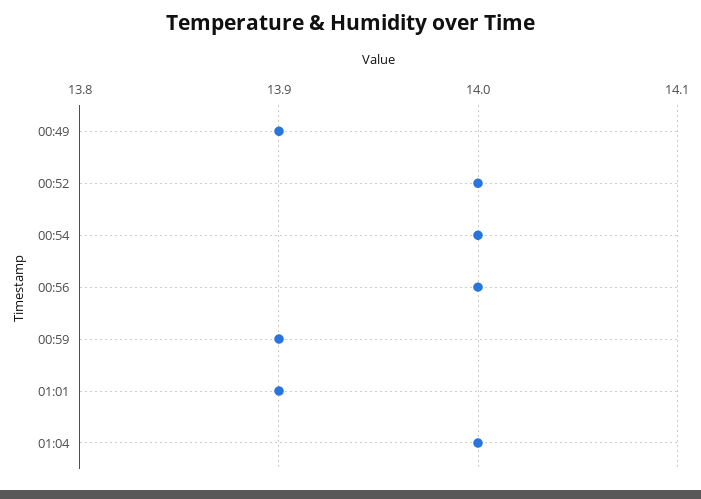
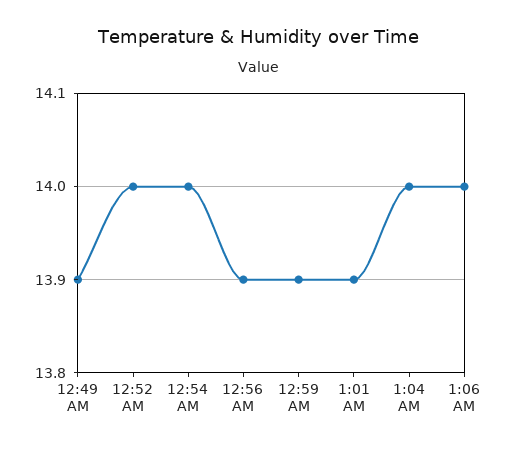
00:56: 14 -> 13.9
1:06 AM: none -> 14

